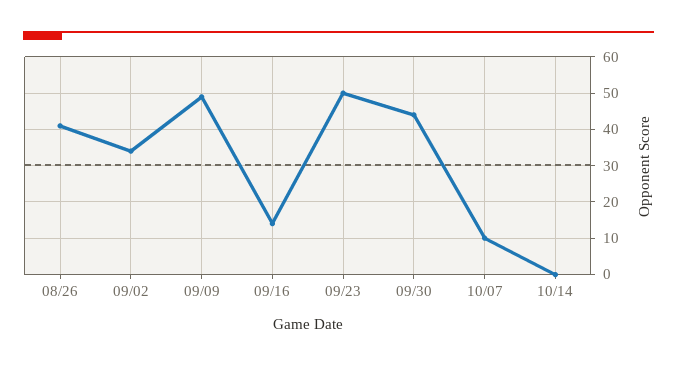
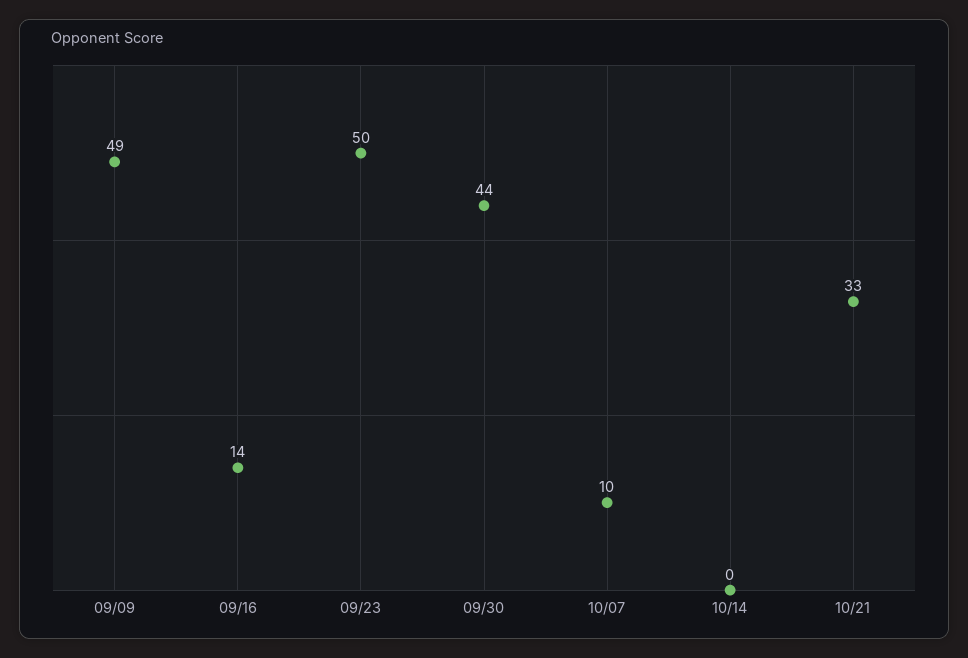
08/26: 40 -> none
09/02: 35 -> none
10/21: none -> 33

